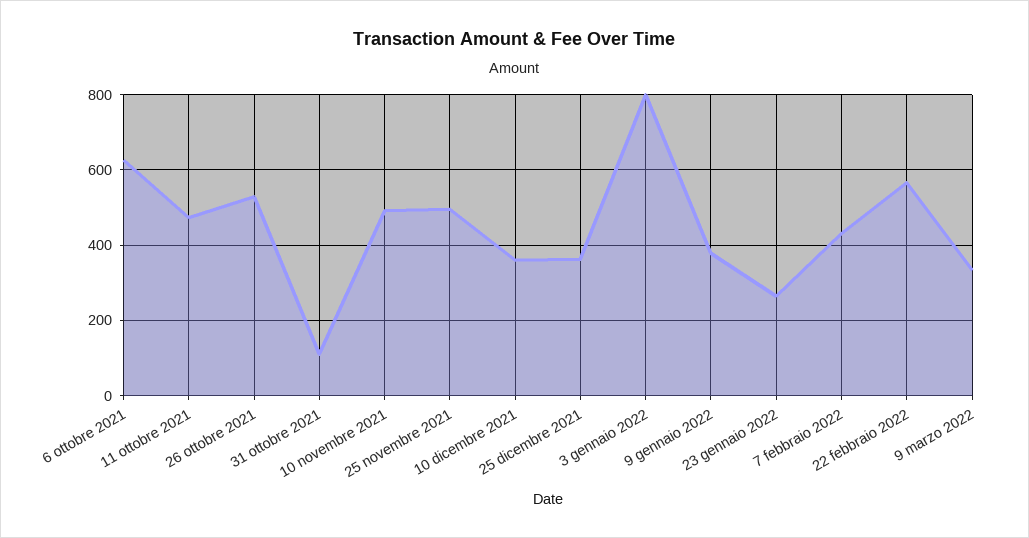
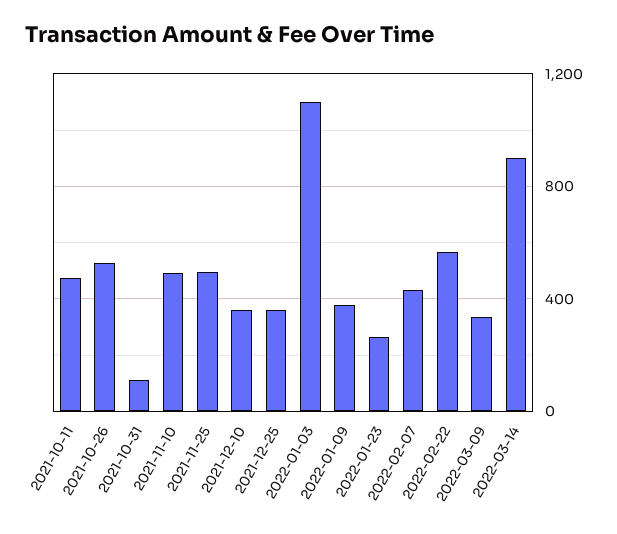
6 ottobre 2021: 620 -> none
3 gennaio 2022: 800 -> 1100
2022-03-14: none -> 900

